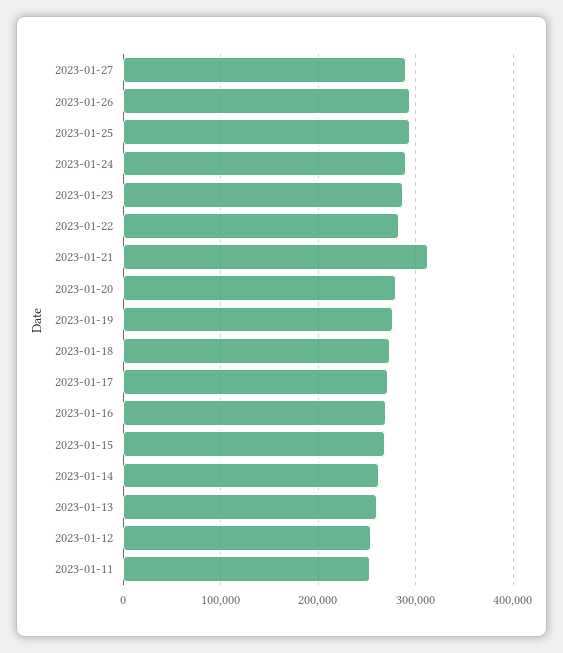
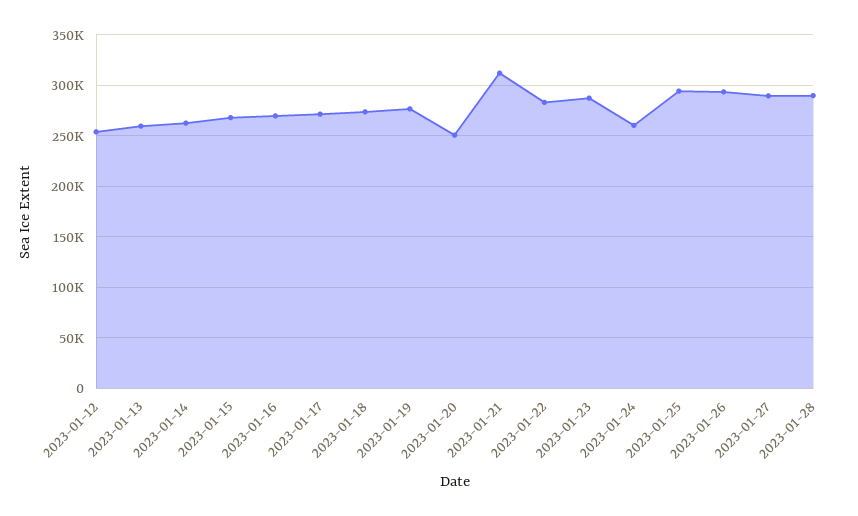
2023-01-24: 290000 -> 260000
2023-01-20: 280000 -> 250000
2023-01-11: 250000 -> none
2023-01-28: none -> 290000

